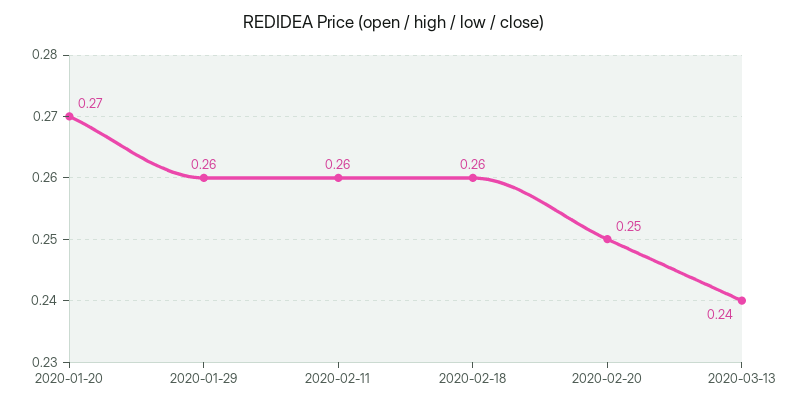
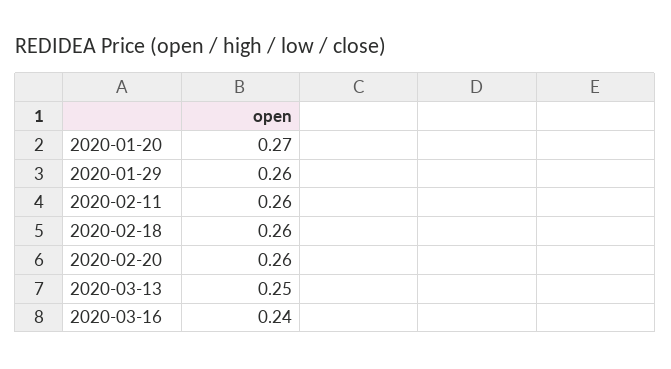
2020-02-20: 0.25 -> 0.26
2020-03-13: 0.24 -> 0.25
2020-03-16: none -> 0.24

